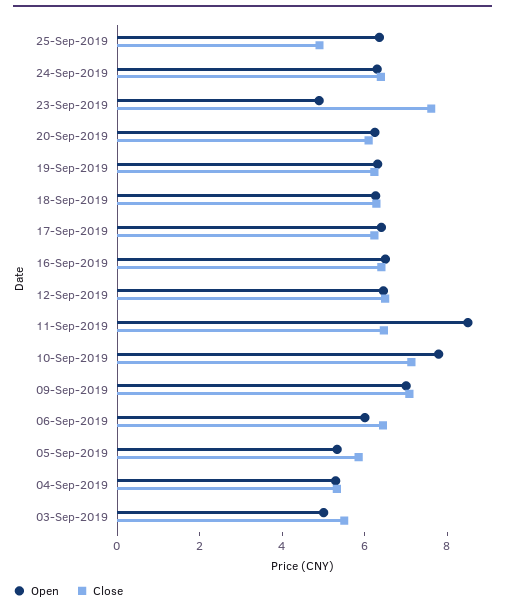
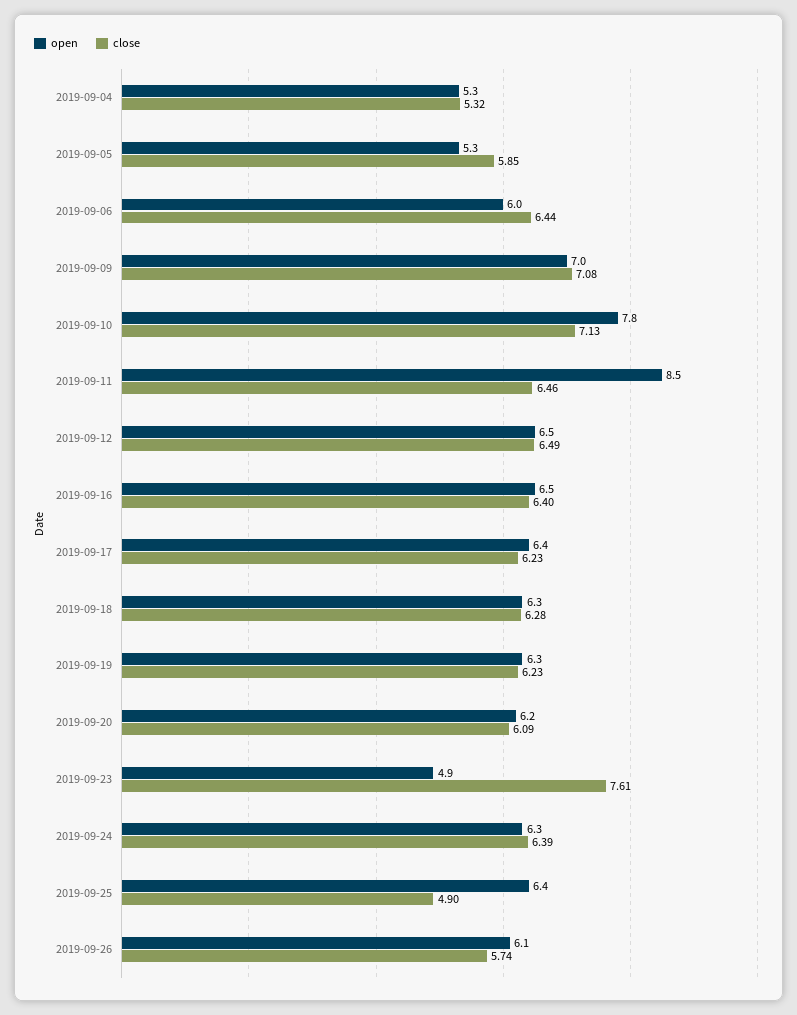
Open, 03-Sep-2019: 5 -> none
Close, 03-Sep-2019: 5.5 -> none
Open, 2019-09-26: none -> 6.1
Close, 2019-09-26: none -> 5.74

